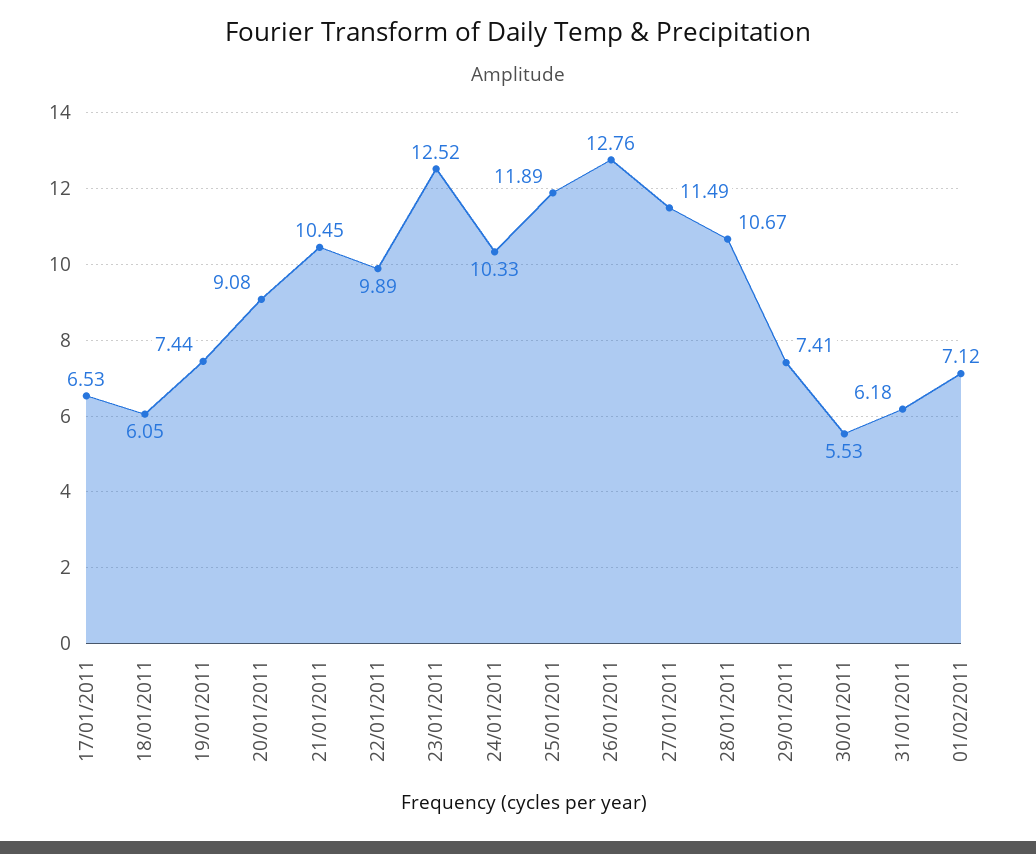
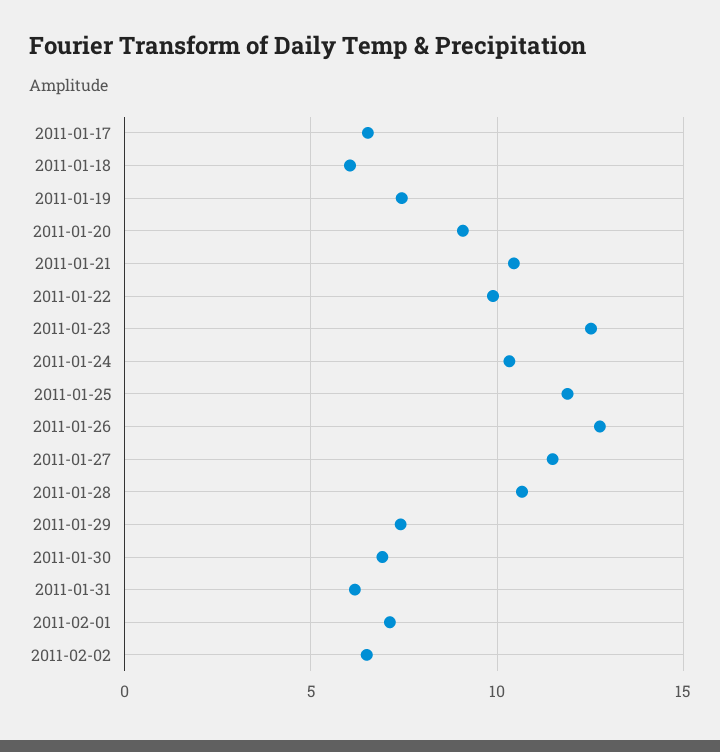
30/01/2011: 5.53 -> 7
2011-02-02: none -> 6.5

